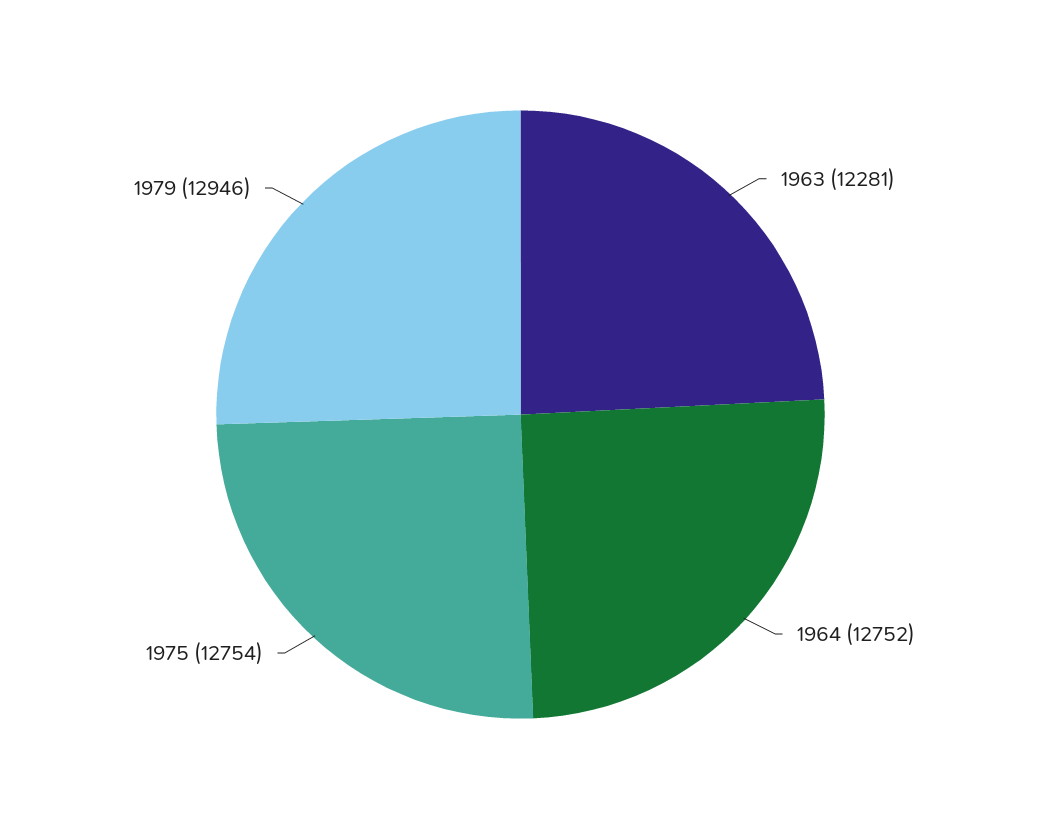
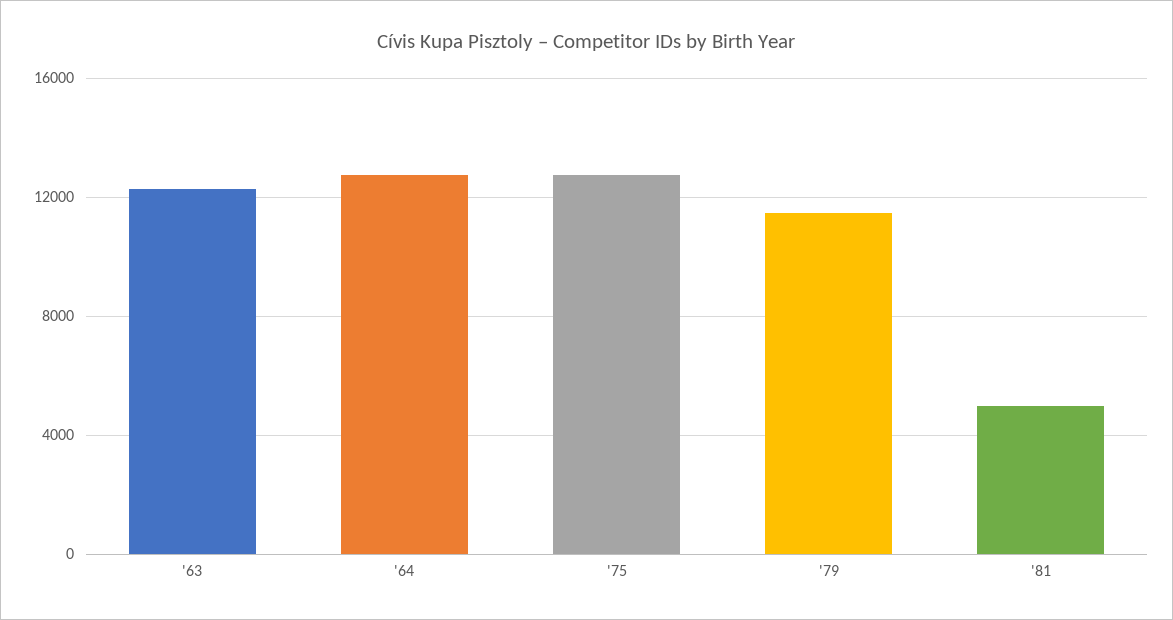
1979: 12946 -> 11500
'81: none -> 5000

